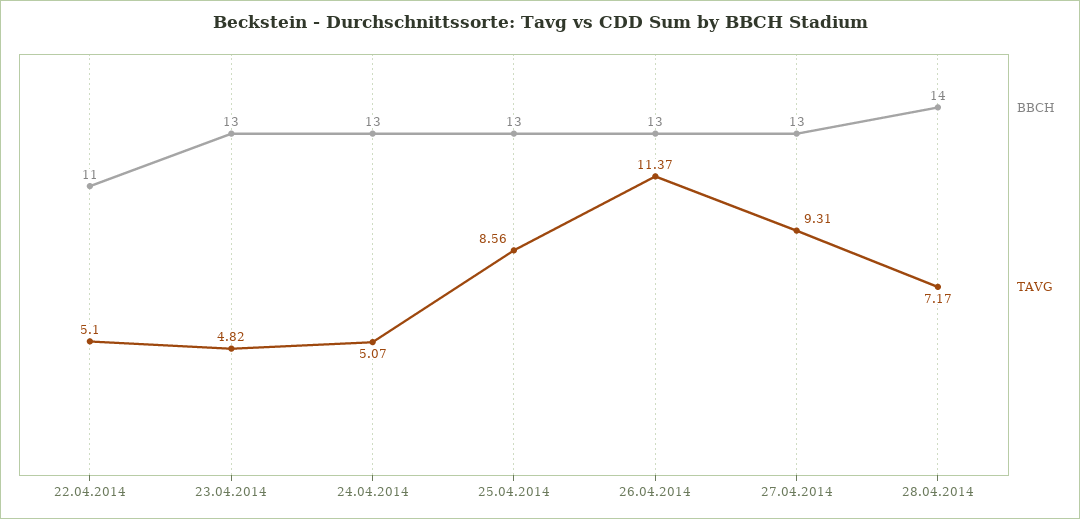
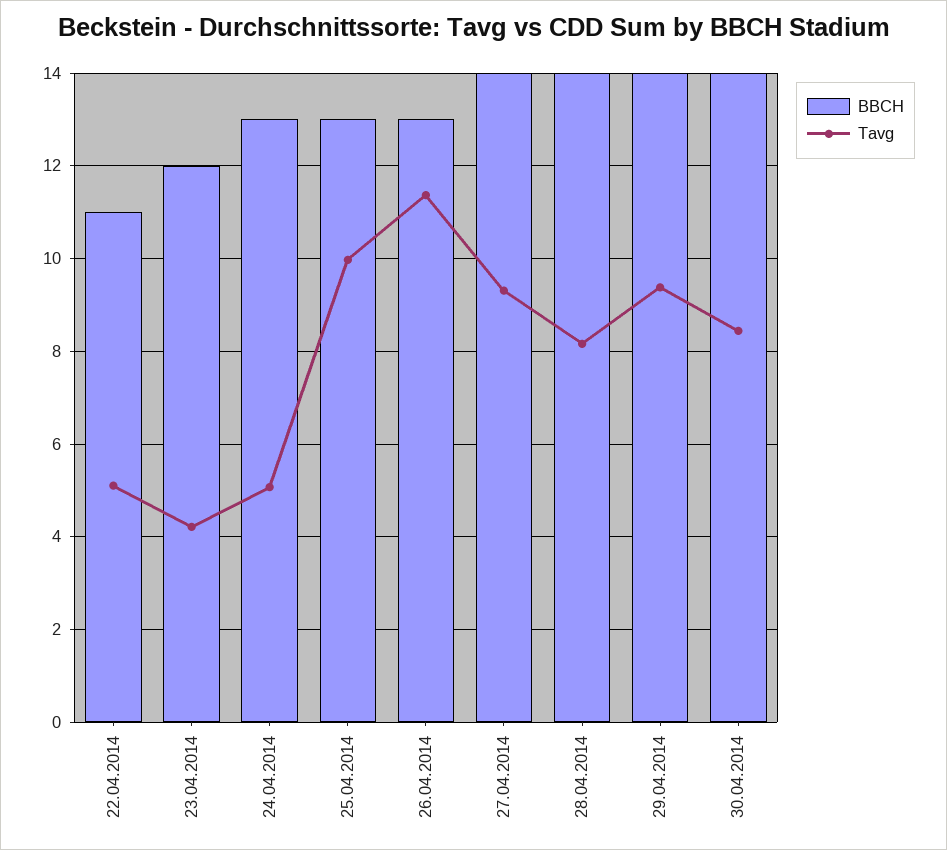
BBCH, 23.04.2014: 13 -> 12
TAVG, 23.04.2014: 4.82 -> 4.2
TAVG, 25.04.2014: 8.56 -> 10
BBCH, 27.04.2014: 13 -> 14
TAVG, 28.04.2014: 7.17 -> 8.2
BBCH, 29.04.2014: none -> 14
TAVG, 29.04.2014: none -> 9.4
BBCH, 30.04.2014: none -> 14
TAVG, 30.04.2014: none -> 8.4

